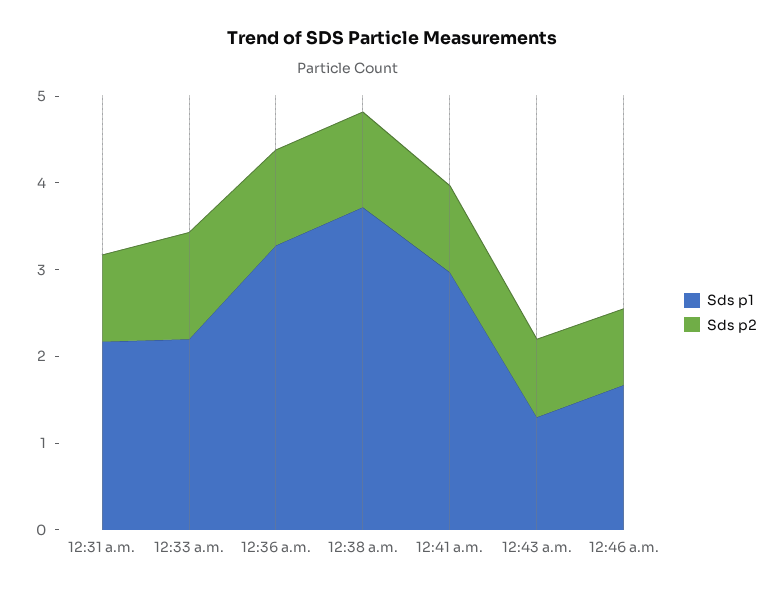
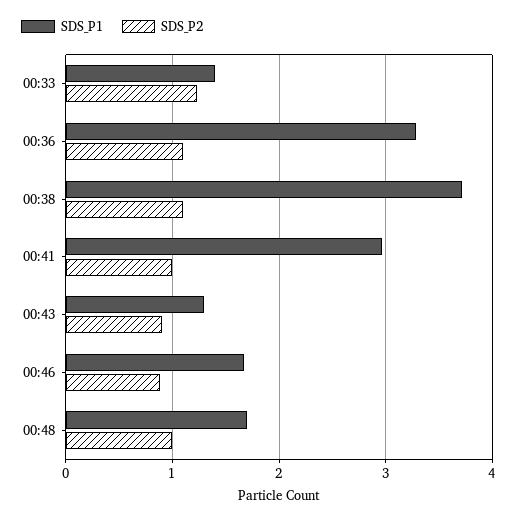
Sds p1, 12:31 a.m.: 2.2 -> none
Sds p2, 12:31 a.m.: 1 -> none
Sds p1, 12:33 a.m.: 2.2 -> 1.4
Sds p1, 00:48: none -> 1.7
Sds p2, 00:48: none -> 1

